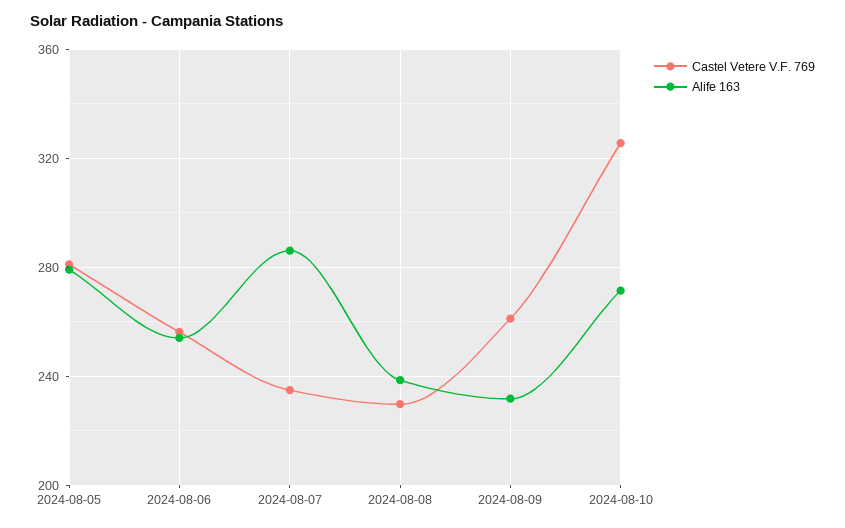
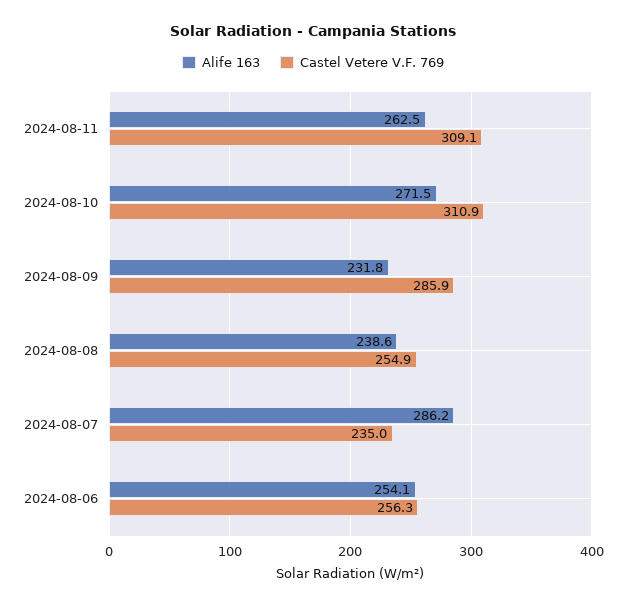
Castel Vetere V.F. 769, 2024-08-05: 280 -> none
Alife 163, 2024-08-05: 280 -> none
Castel Vetere V.F. 769, 2024-08-08: 230 -> 254.9
Castel Vetere V.F. 769, 2024-08-09: 260 -> 285.9
Castel Vetere V.F. 769, 2024-08-10: 325 -> 310.9
Alife 163, 2024-08-11: none -> 262.5
Castel Vetere V.F. 769, 2024-08-11: none -> 309.1

